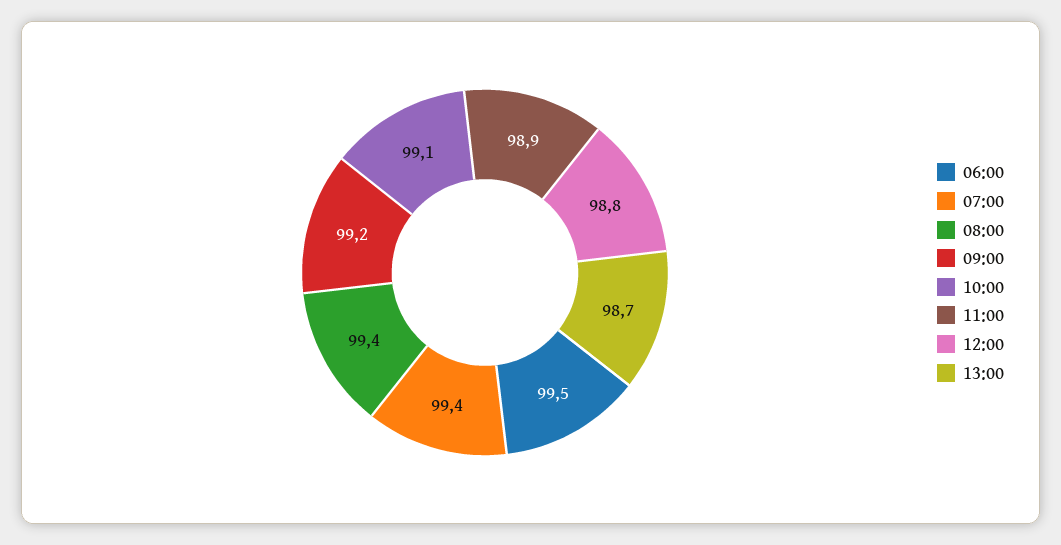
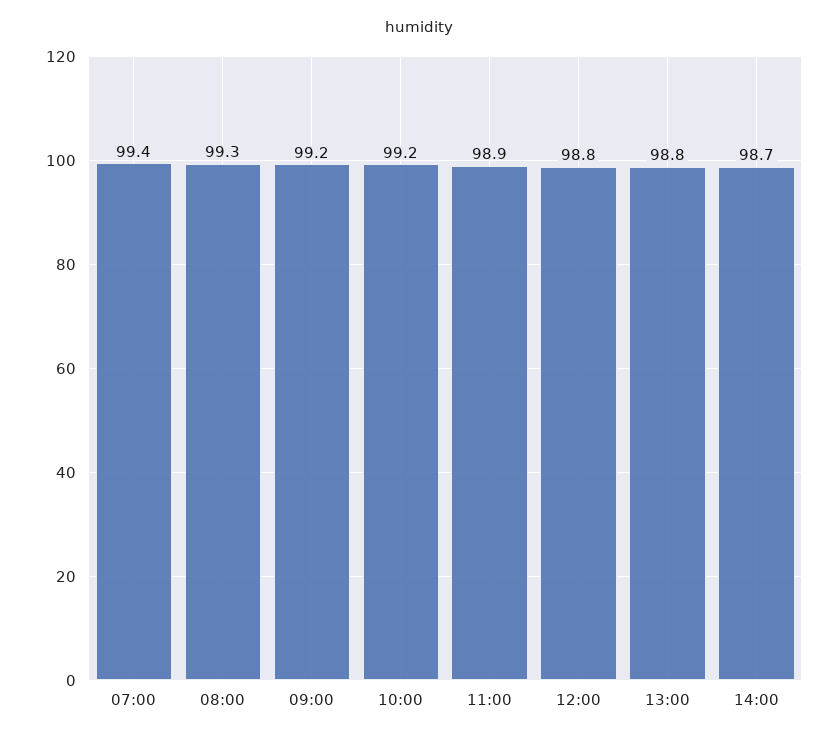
06:00: 99.5 -> none
08:00: 99.4 -> 99.3
10:00: 99.1 -> 99.2
13:00: 98.7 -> 98.8
14:00: none -> 98.7

